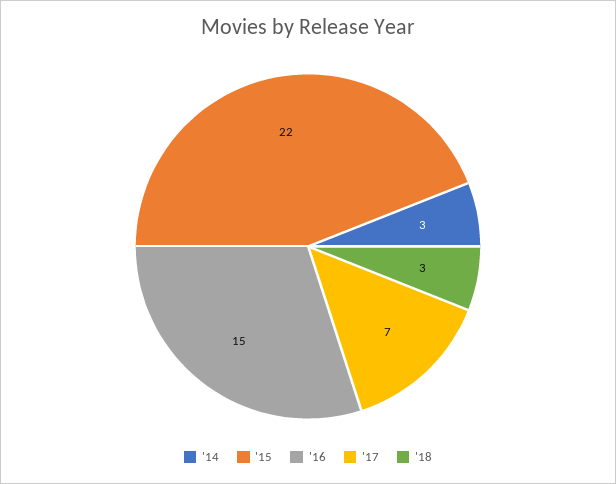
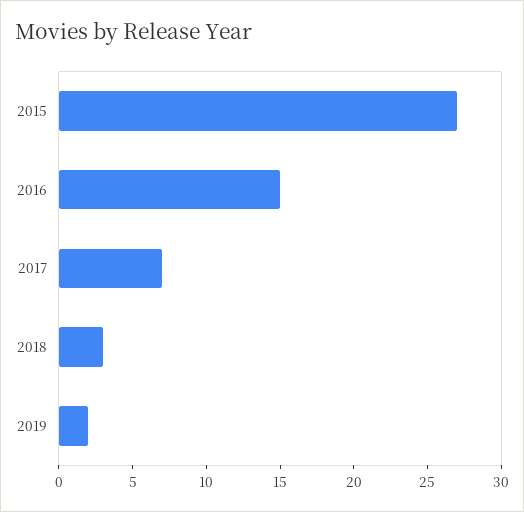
'14: 3 -> none
'15: 22 -> 27
2019: none -> 2

